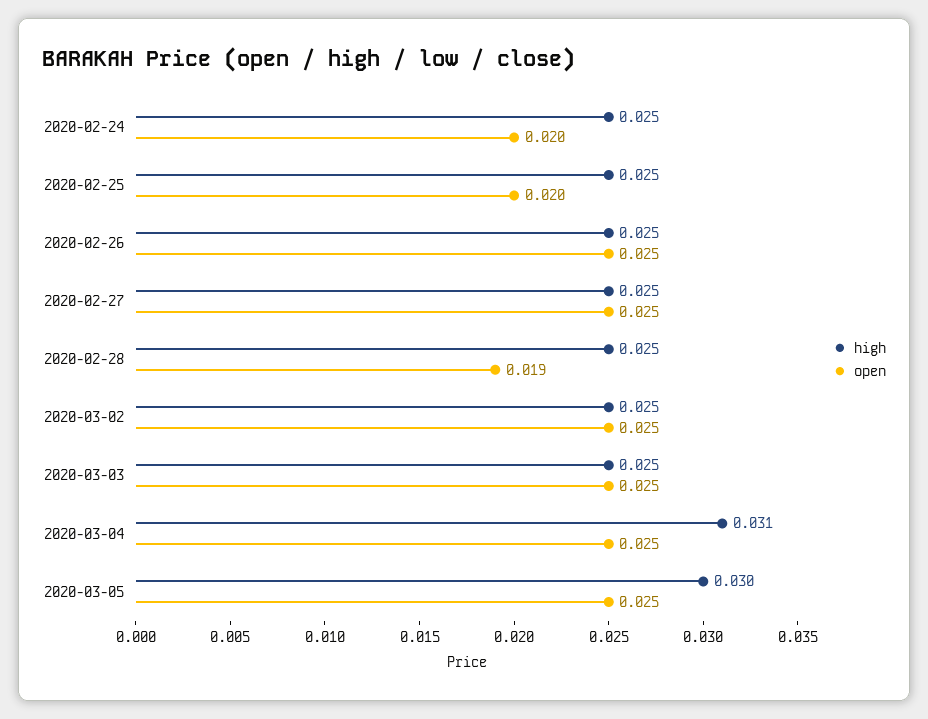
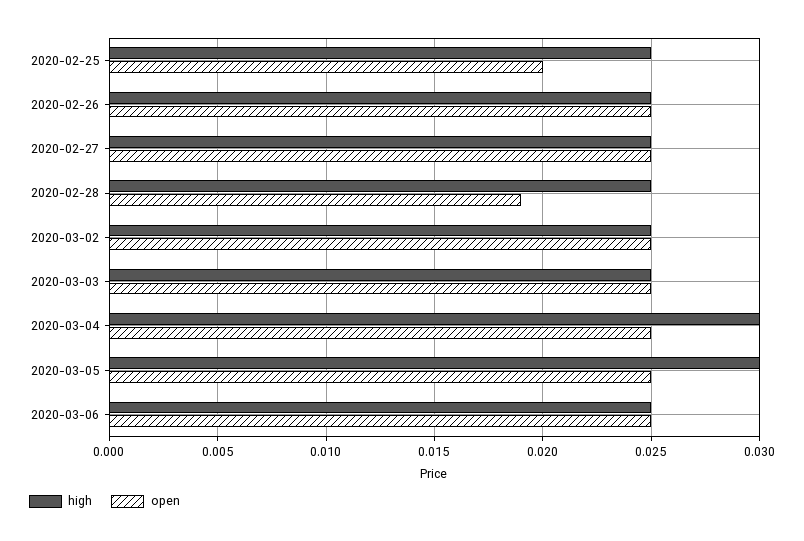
high, 2020-02-24: 0.025 -> none
open, 2020-02-24: 0.02 -> none
high, 2020-03-04: 0.031 -> 0.03
high, 2020-03-06: none -> 0.025
open, 2020-03-06: none -> 0.025

